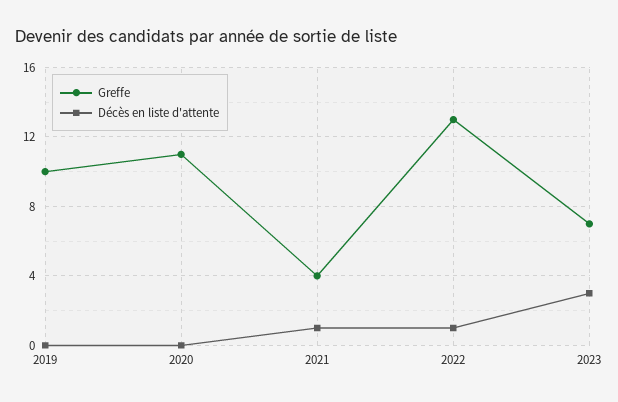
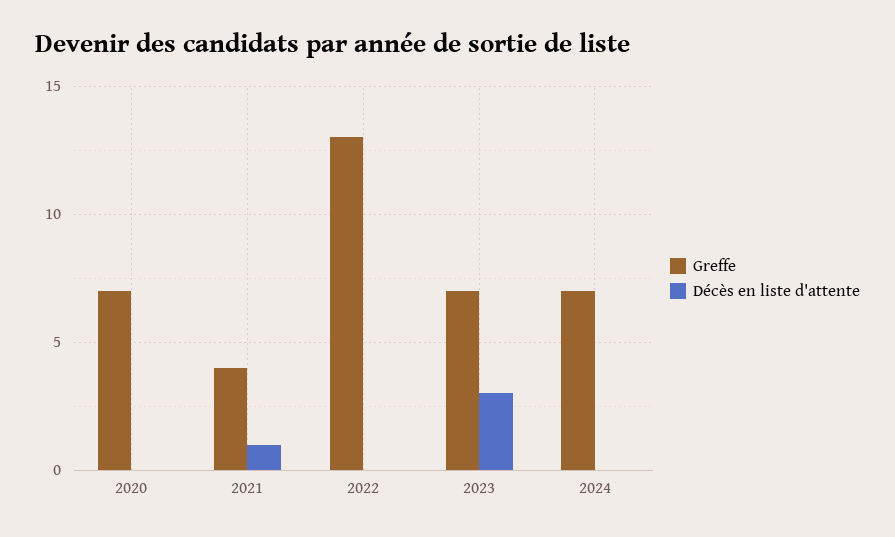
Greffe, 2019: 10 -> none
Décès en liste d'attente, 2019: 0 -> none
Greffe, 2020: 11 -> 7
Décès en liste d'attente, 2022: 1 -> 0
Greffe, 2024: none -> 7
Décès en liste d'attente, 2024: none -> 0

